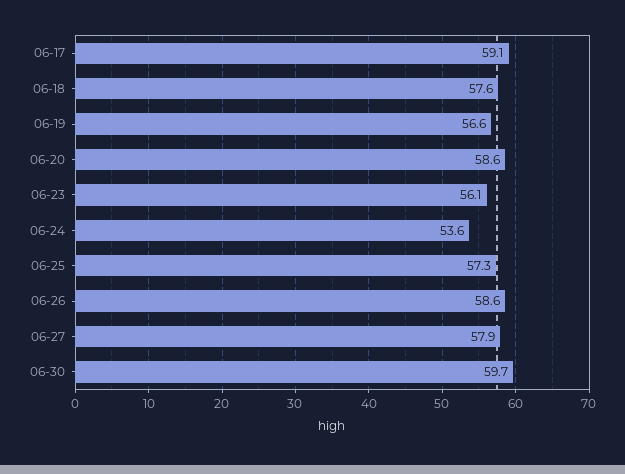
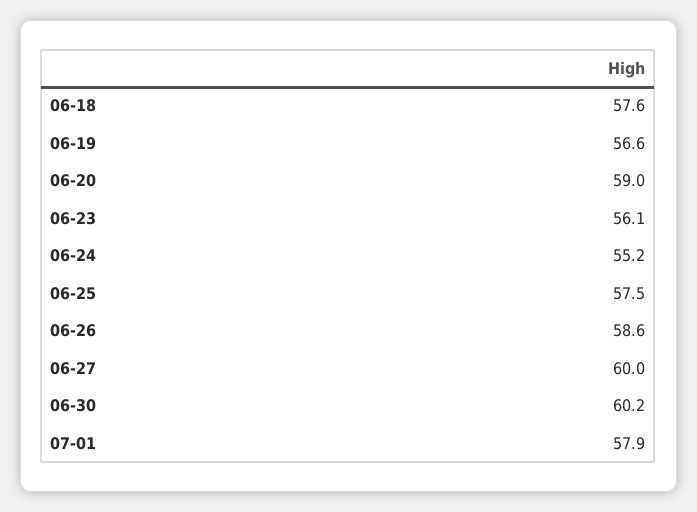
06-17: 59.1 -> none
06-20: 58.6 -> 59
06-24: 53.6 -> 55.2
06-25: 57.3 -> 57.5
06-27: 57.9 -> 60
06-30: 59.7 -> 60.2
07-01: none -> 57.9

